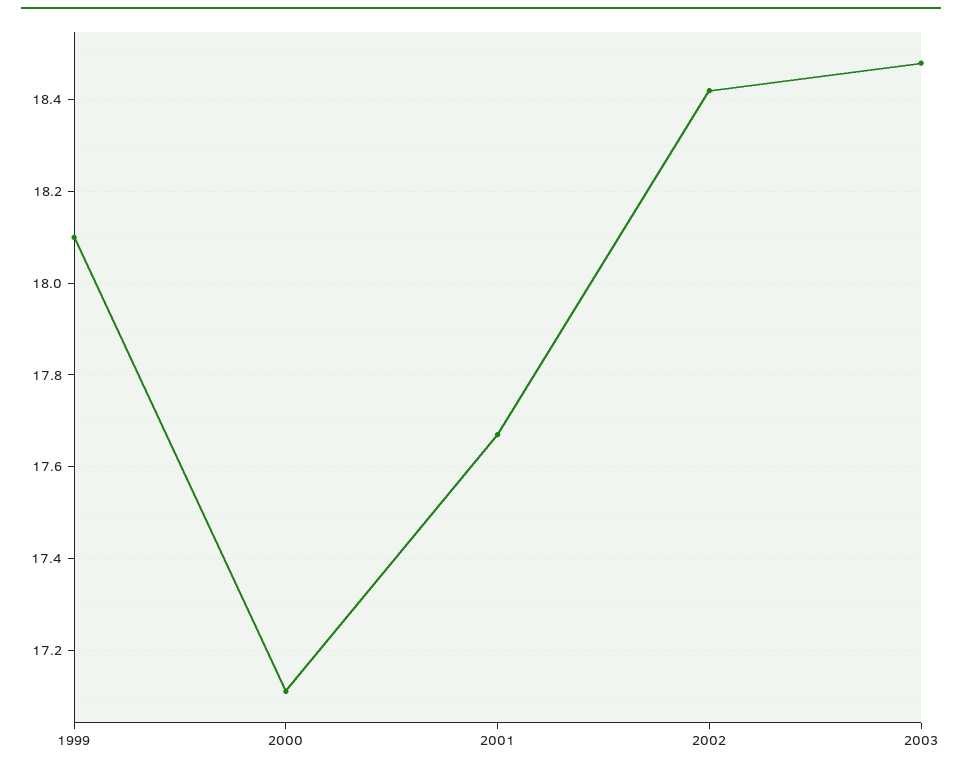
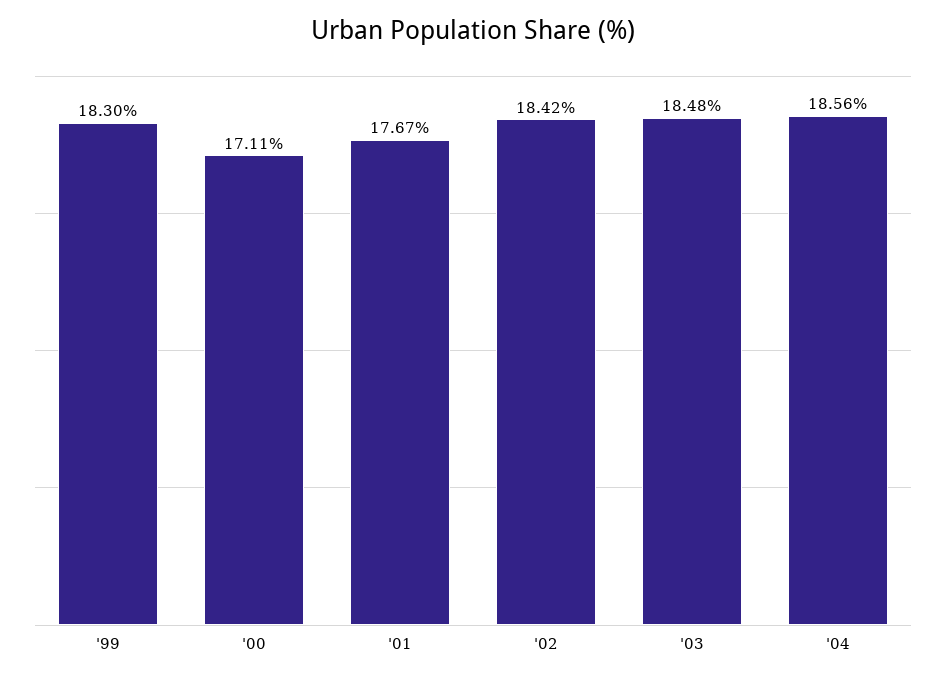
1999: 18.1 -> 18.3
'04: none -> 18.56

